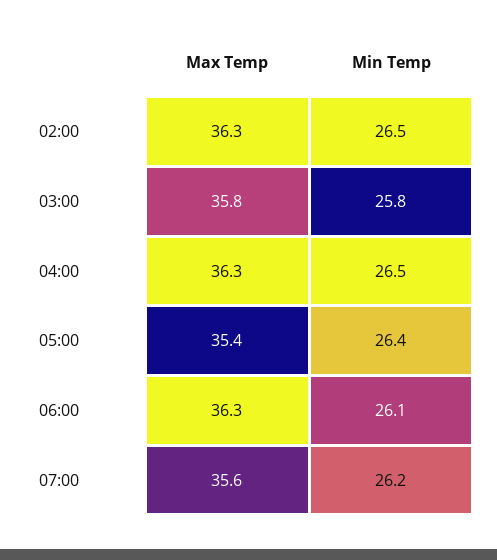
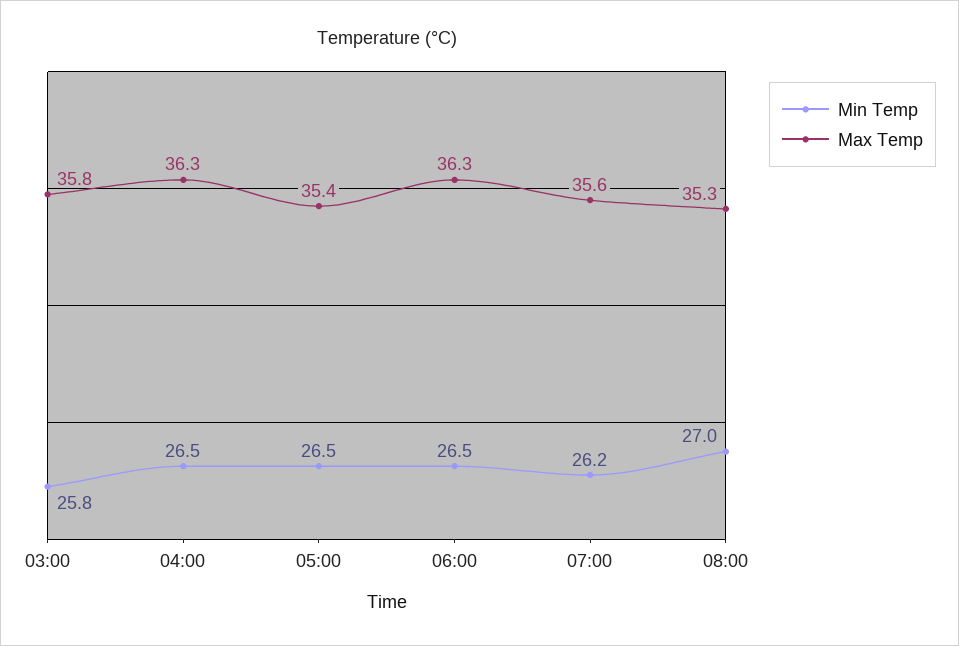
Max Temp, 02:00: 36.3 -> none
Min Temp, 02:00: 26.5 -> none
Min Temp, 05:00: 26.4 -> 26.5
Min Temp, 06:00: 26.1 -> 26.5
Min Temp, 08:00: none -> 27
Max Temp, 08:00: none -> 35.3

